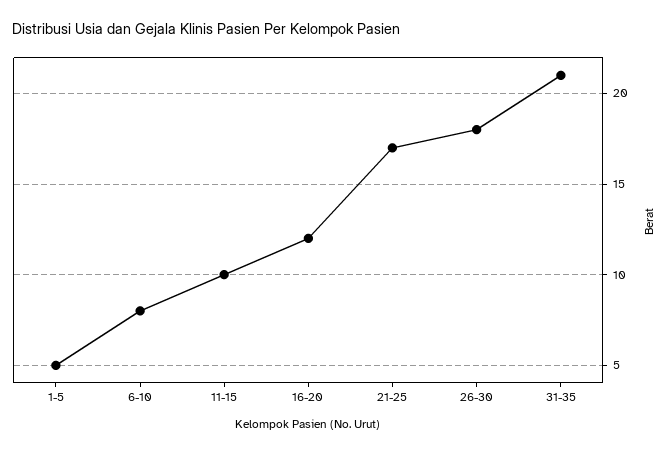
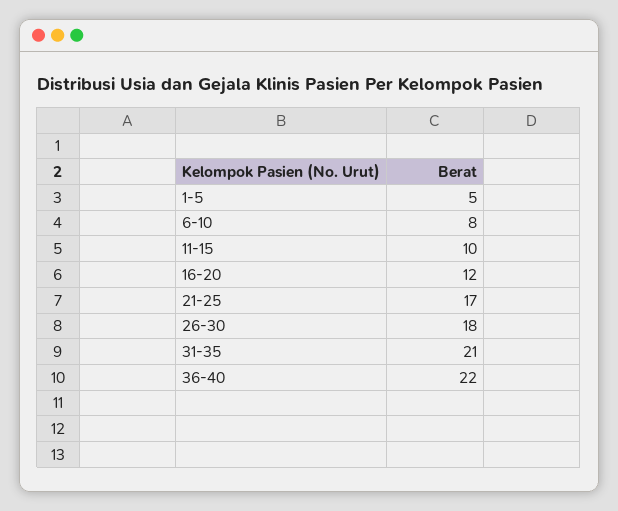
36-40: none -> 22

